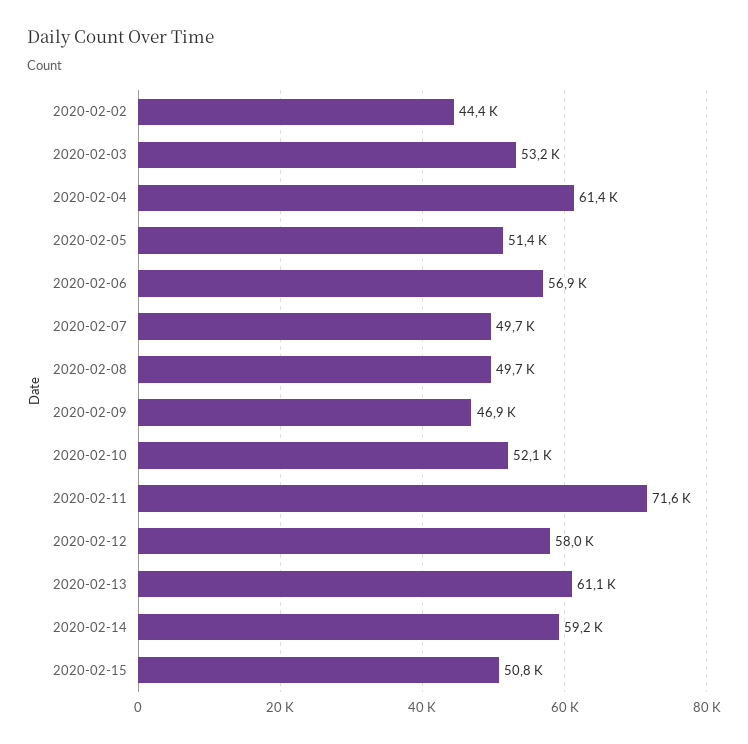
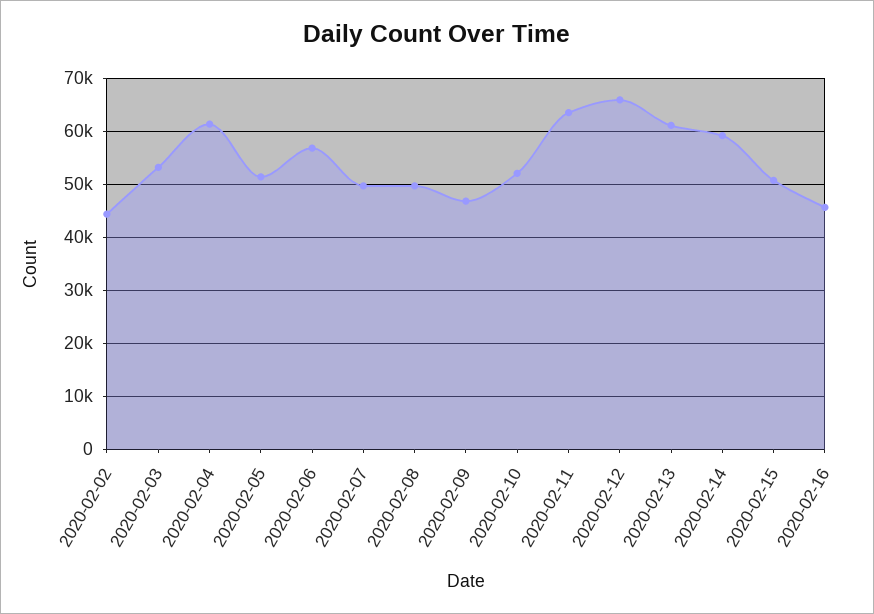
2020-02-11: 71600 -> 64000
2020-02-12: 58000 -> 66000
2020-02-16: none -> 46000

